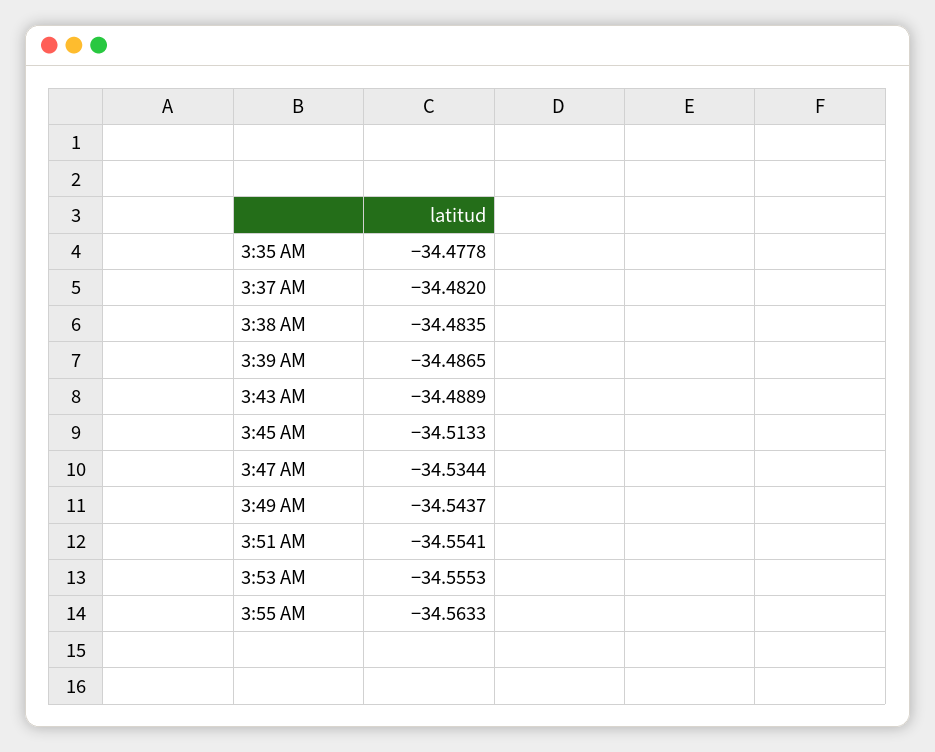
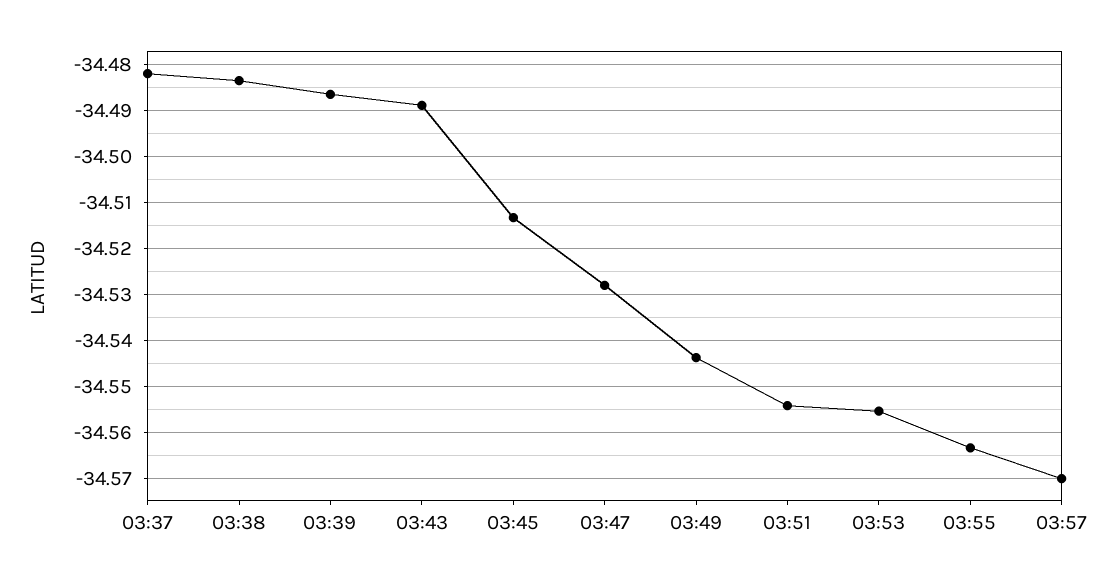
3:35 AM: -34.4778 -> none
3:47 AM: -34.5344 -> -34.528
03:57: none -> -34.57

